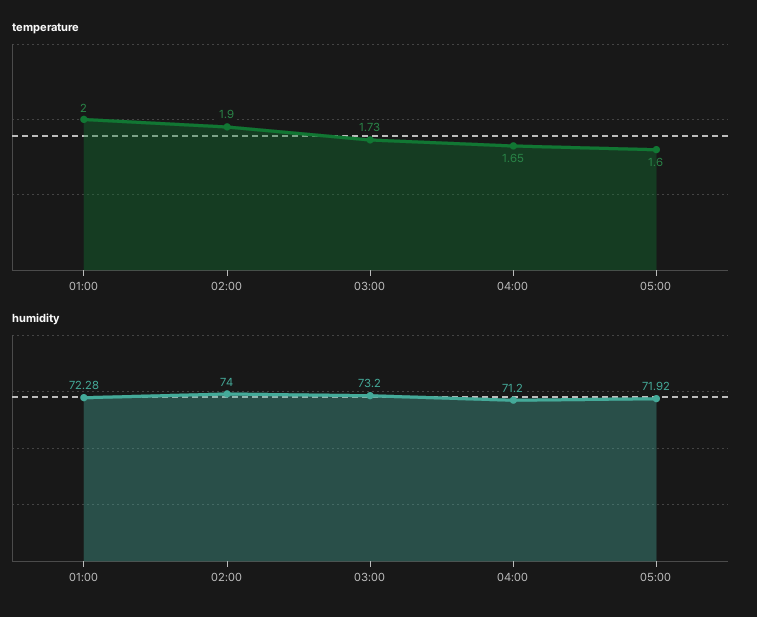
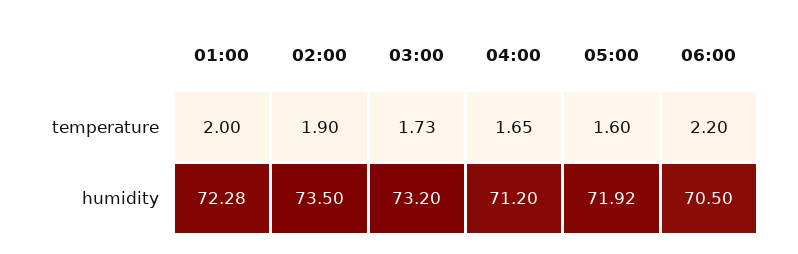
humidity, 02:00: 74 -> 73.5
temperature, 06:00: none -> 2.2
humidity, 06:00: none -> 70.5

